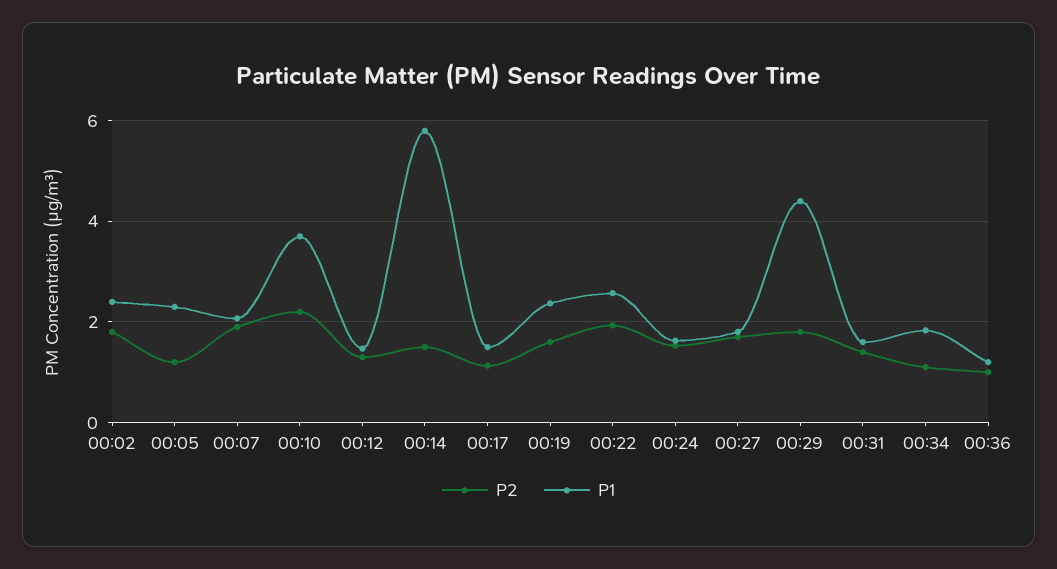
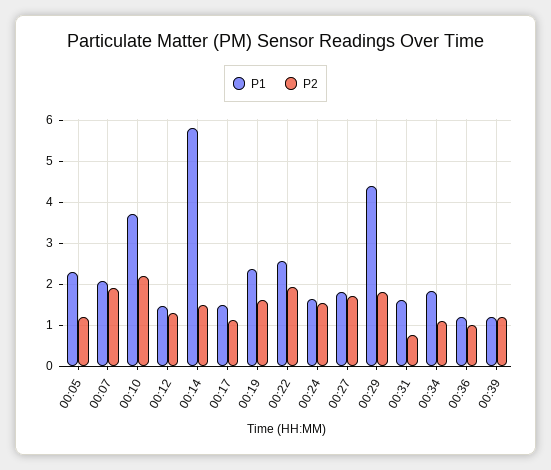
P2, 00:02: 1.8 -> none
P1, 00:02: 2.4 -> none
P2, 00:31: 1.4 -> 0.8
P1, 00:39: none -> 1.2
P2, 00:39: none -> 1.2

